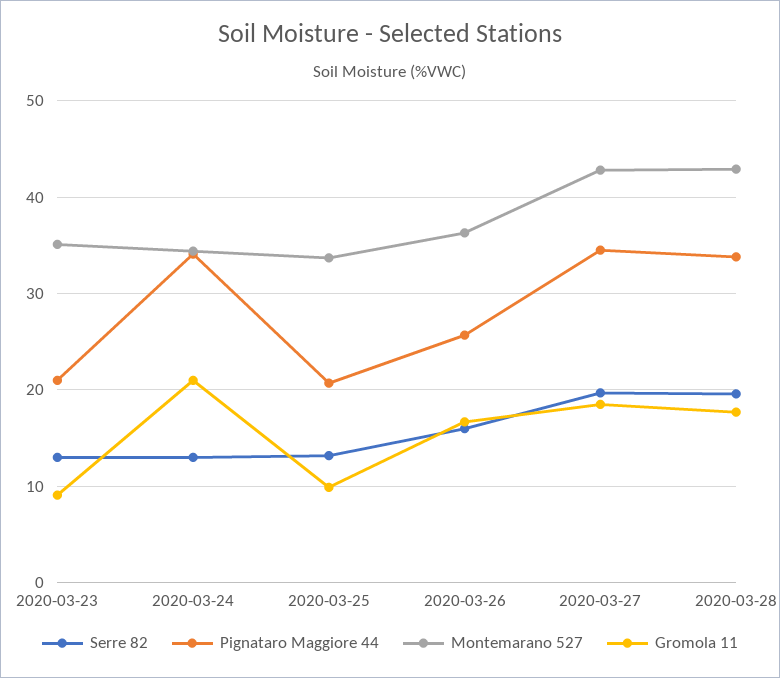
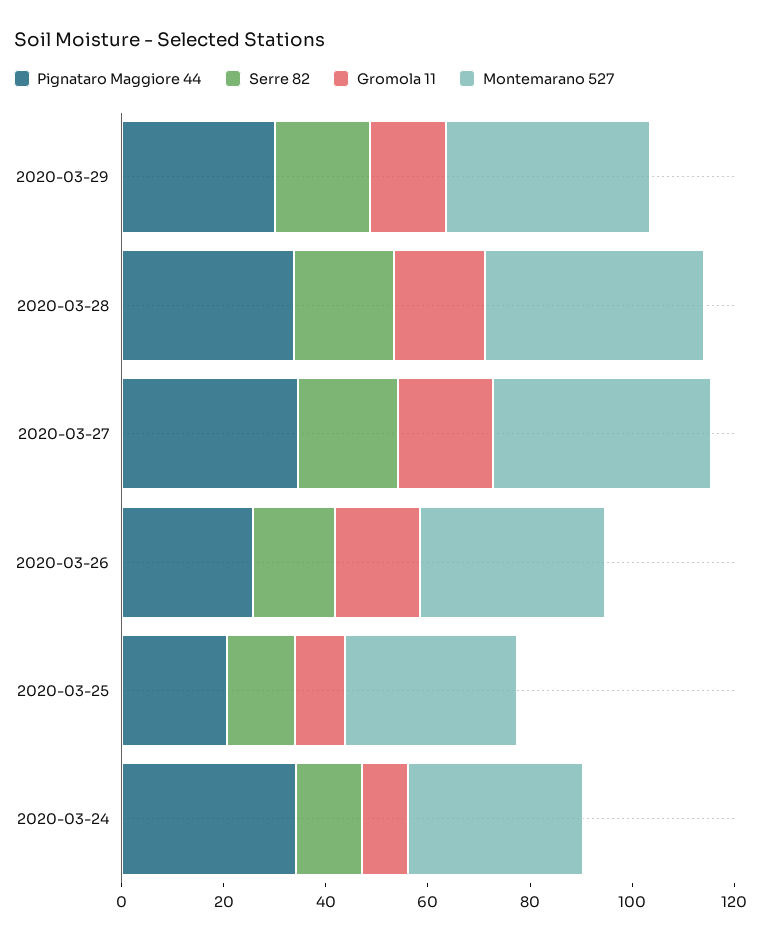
Serre 82, 2020-03-23: 13 -> none
Pignataro Maggiore 44, 2020-03-23: 21 -> none
Montemarano 527, 2020-03-23: 35 -> none
Gromola 11, 2020-03-23: 9 -> none
Gromola 11, 2020-03-24: 21 -> 10
Pignataro Maggiore 44, 2020-03-29: none -> 30
Serre 82, 2020-03-29: none -> 20
Gromola 11, 2020-03-29: none -> 15
Montemarano 527, 2020-03-29: none -> 40

